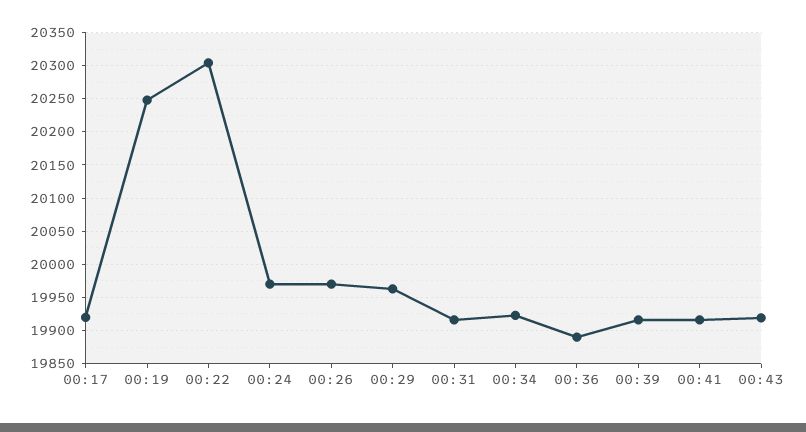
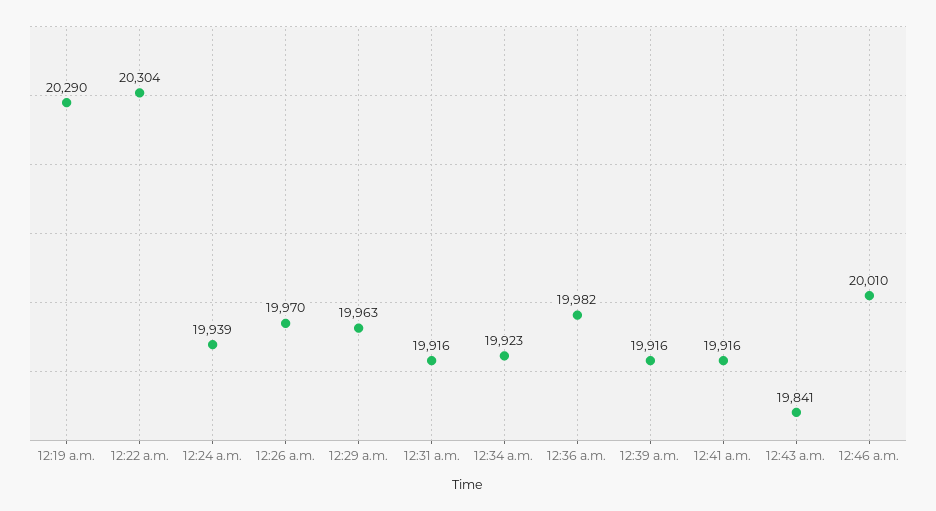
00:17: 19920 -> none
00:19: 20250 -> 20290
00:24: 19970 -> 19939
00:36: 19890 -> 19982
00:43: 19920 -> 19841
12:46 a.m.: none -> 20010

